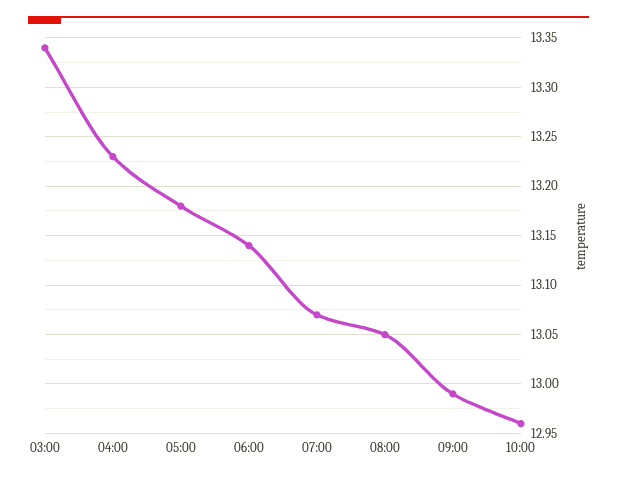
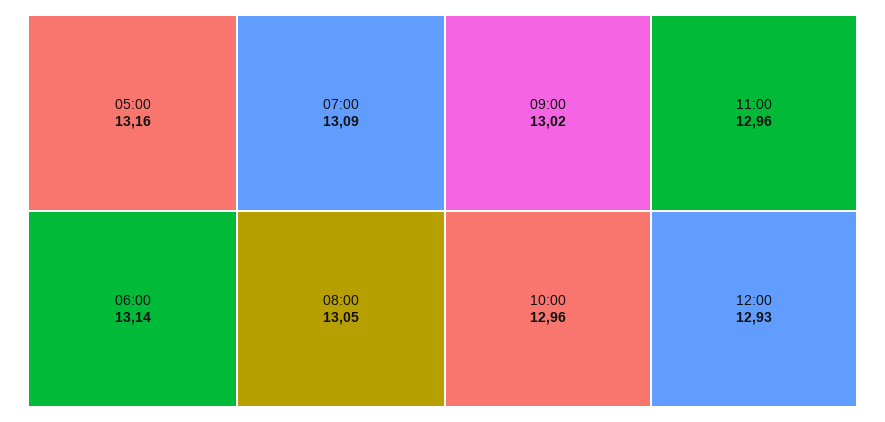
03:00: 13.34 -> none
04:00: 13.23 -> none
05:00: 13.18 -> 13.16
07:00: 13.07 -> 13.09
09:00: 12.99 -> 13.02
11:00: none -> 12.96
12:00: none -> 12.93

